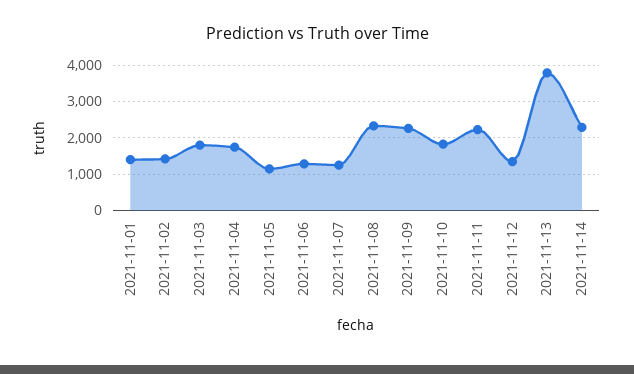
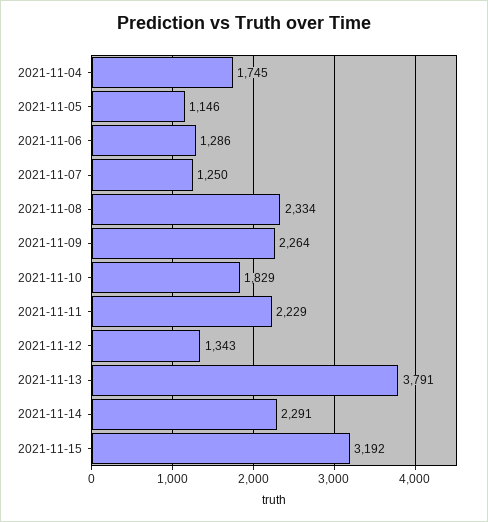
2021-11-01: 1400 -> none
2021-11-02: 1400 -> none
2021-11-03: 1800 -> none
2021-11-15: none -> 3192

